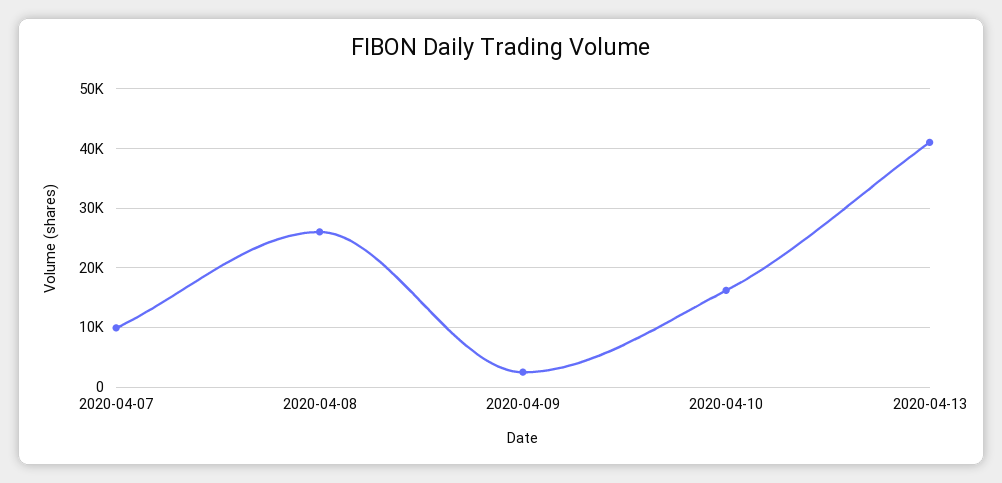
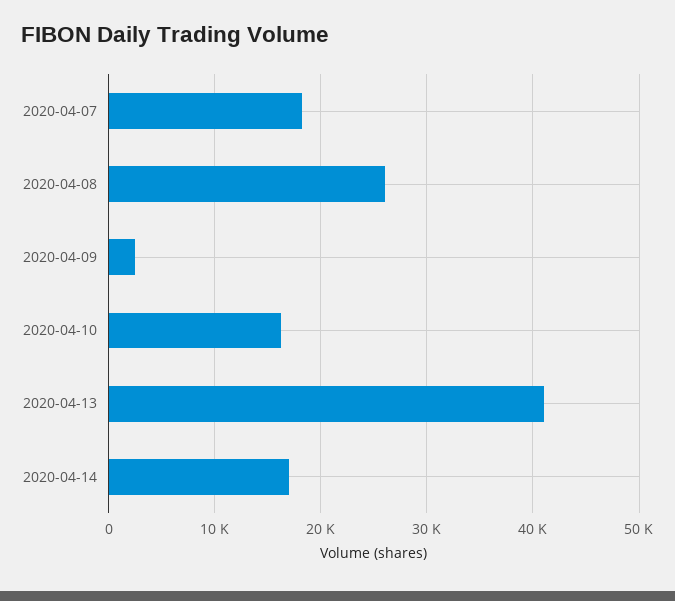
2020-04-07: 10000 -> 18000
2020-04-14: none -> 17000

